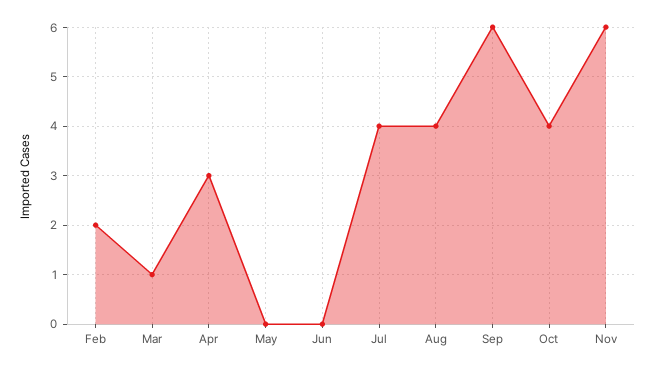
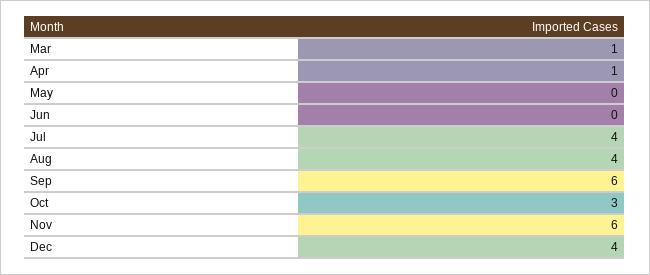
Feb: 2 -> none
Apr: 3 -> 1
Oct: 4 -> 3
Dec: none -> 4

